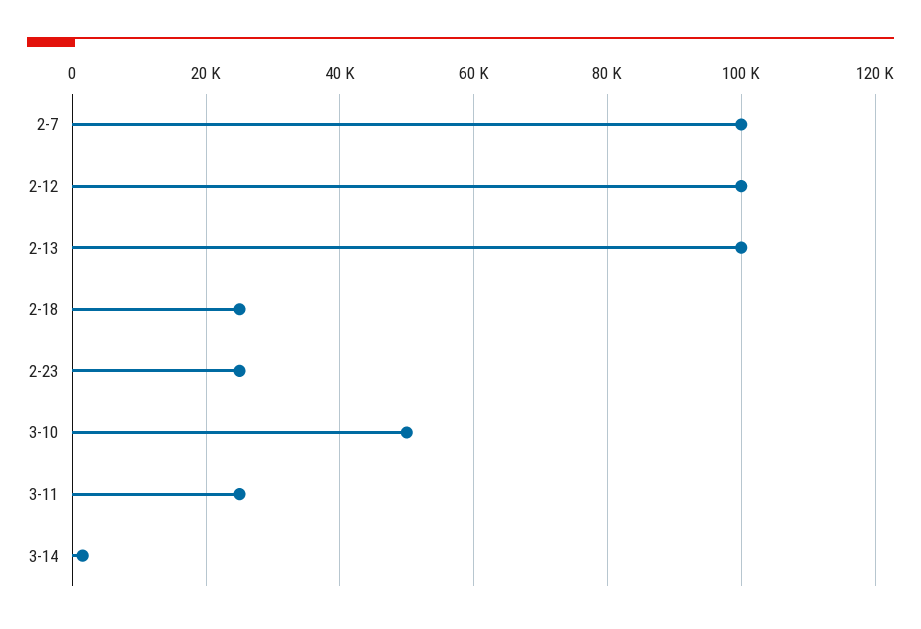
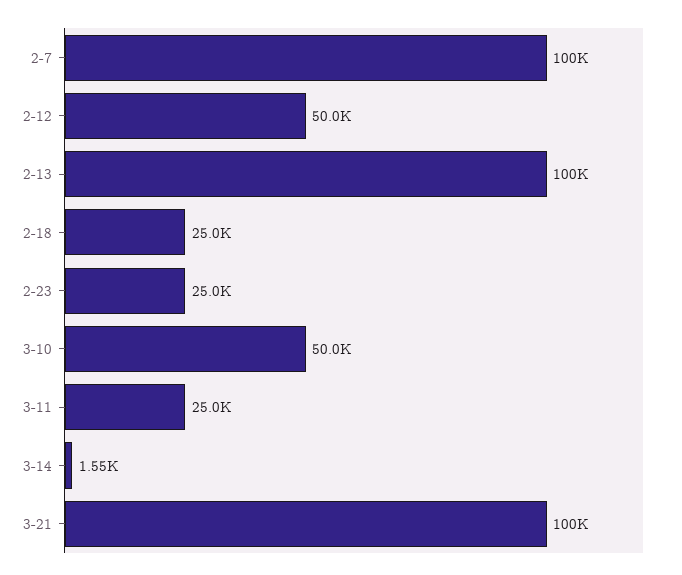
2-12: 100000 -> 50000
3-21: none -> 100000

